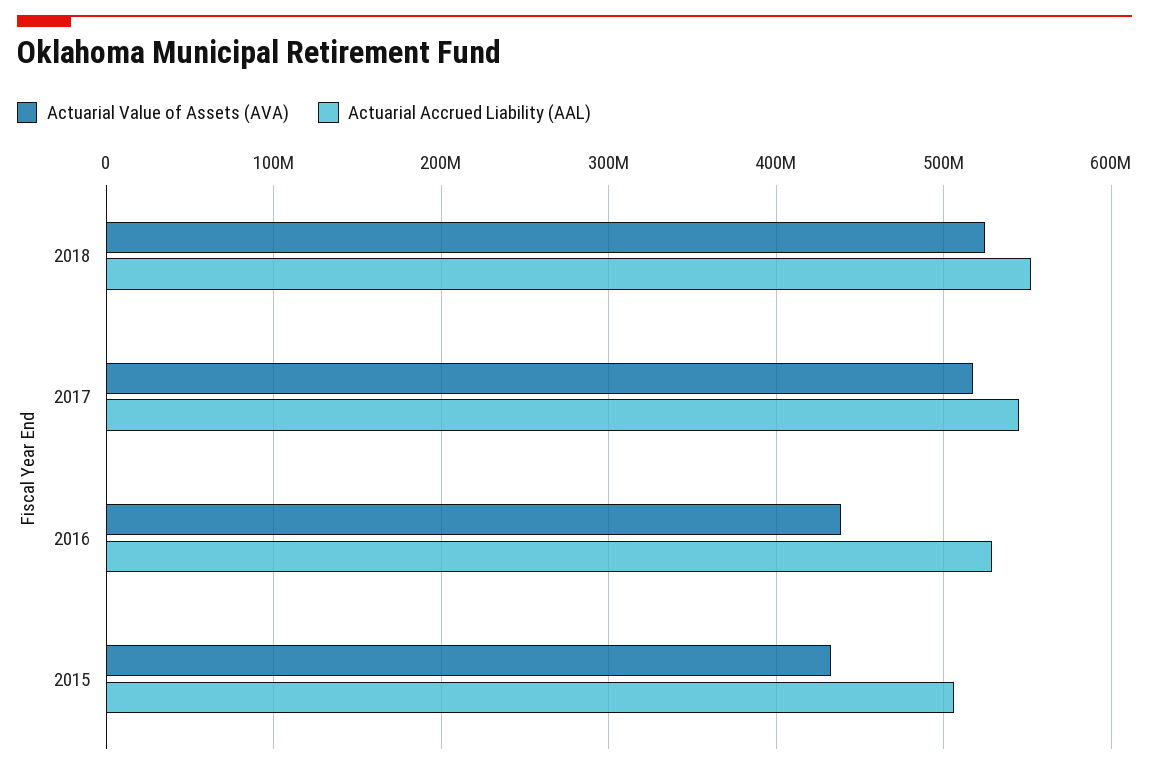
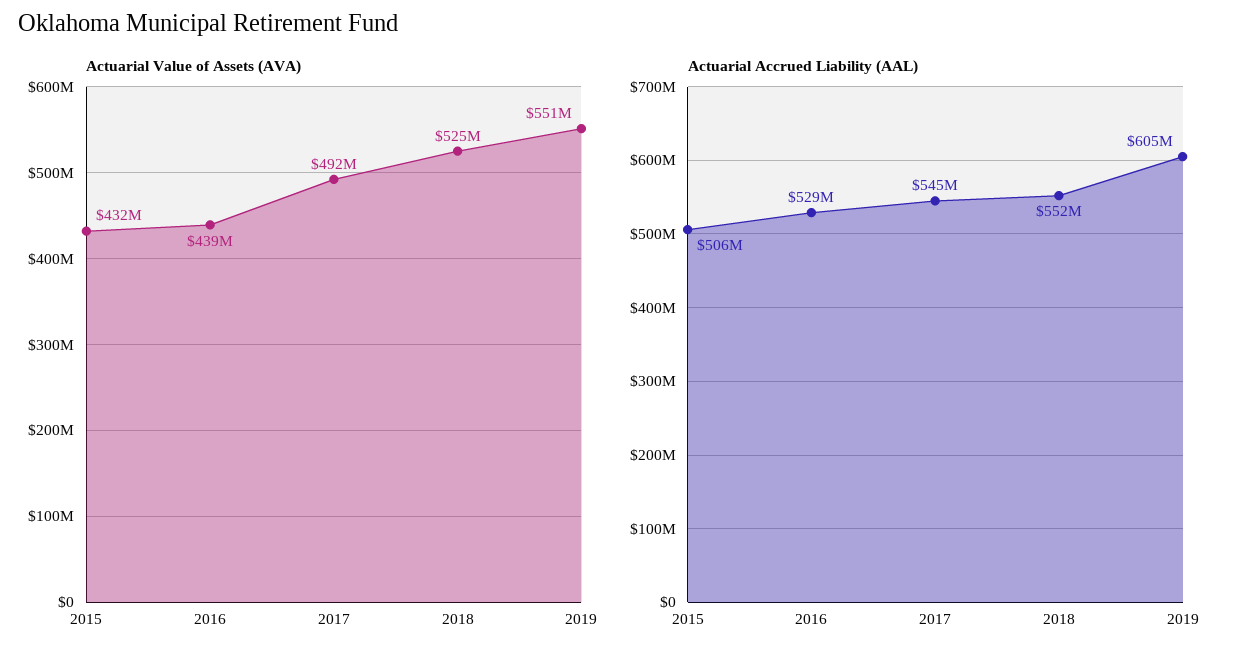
Actuarial Value of Assets (AVA), 2017: 520000000 -> 492000000
Actuarial Value of Assets (AVA), 2019: none -> 551000000
Actuarial Accrued Liability (AAL), 2019: none -> 605000000

